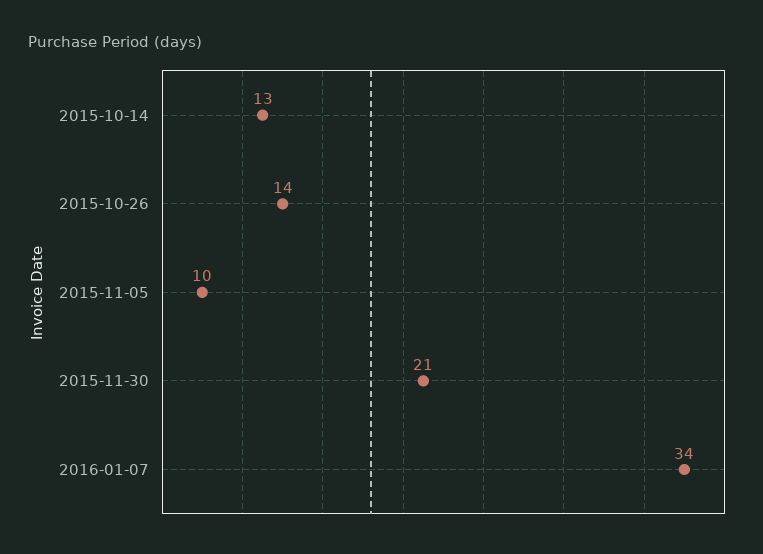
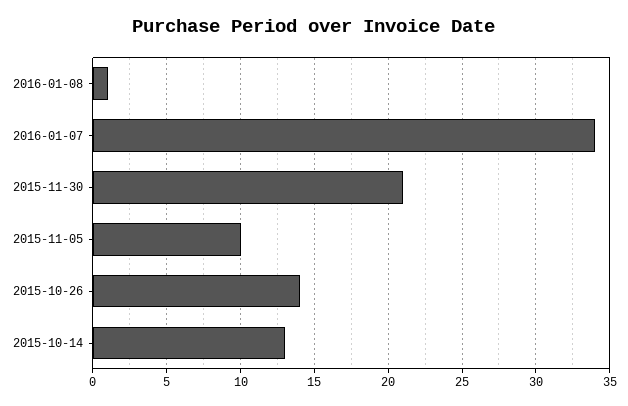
2016-01-08: none -> 1

